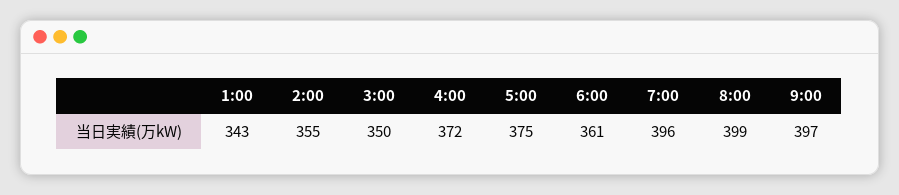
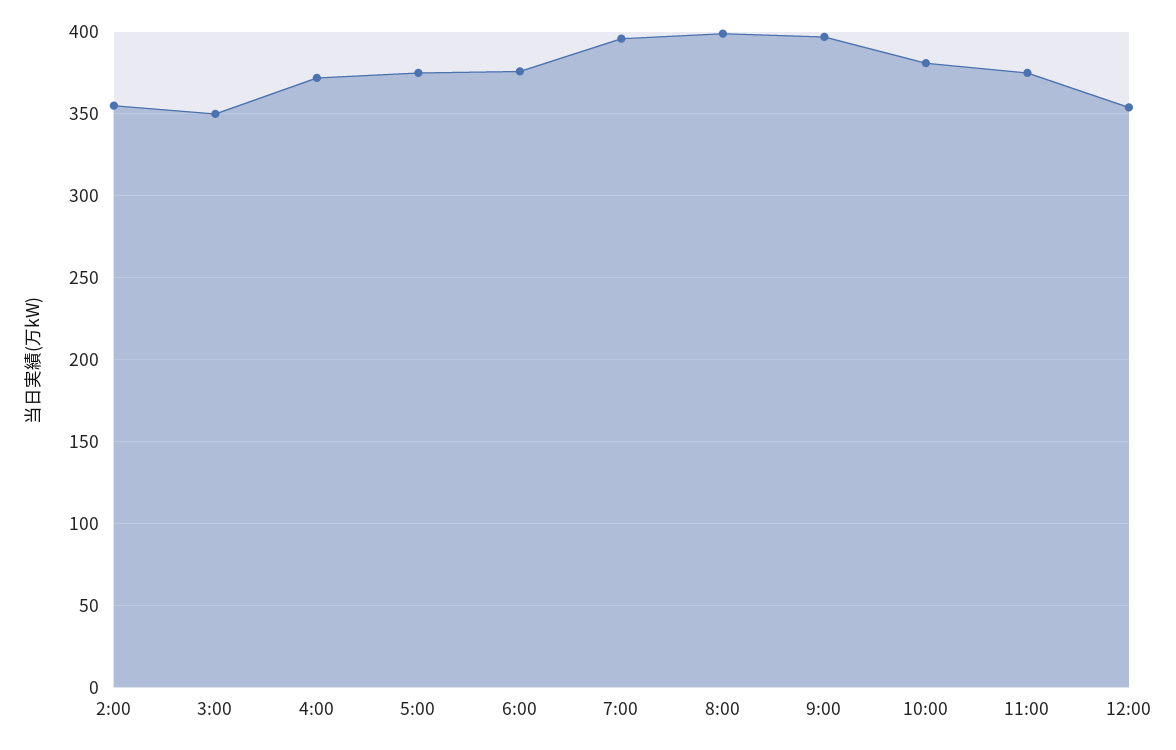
1:00: 343 -> none
6:00: 361 -> 375
10:00: none -> 380
11:00: none -> 375
12:00: none -> 355

